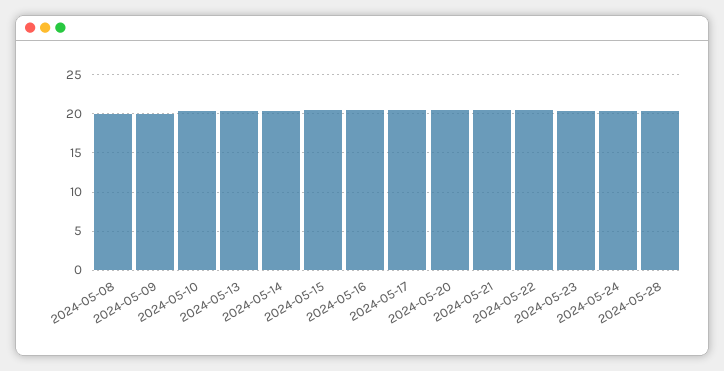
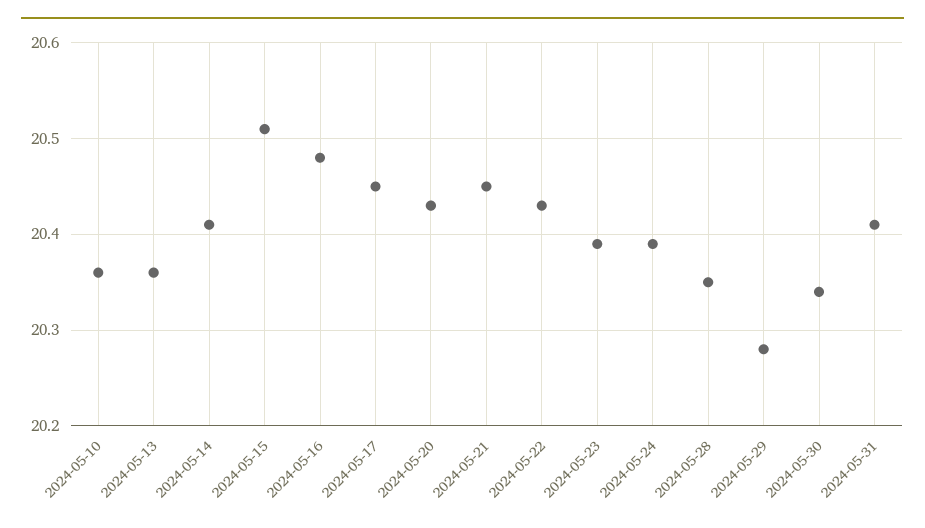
2024-05-08: 20 -> none
2024-05-09: 20 -> none
2024-05-29: none -> 20.28
2024-05-30: none -> 20.34
2024-05-31: none -> 20.41

